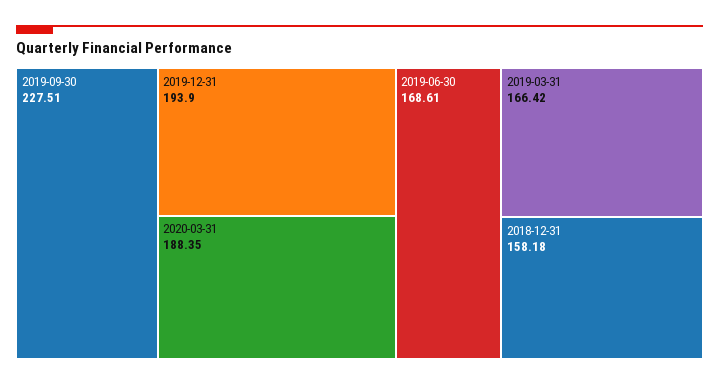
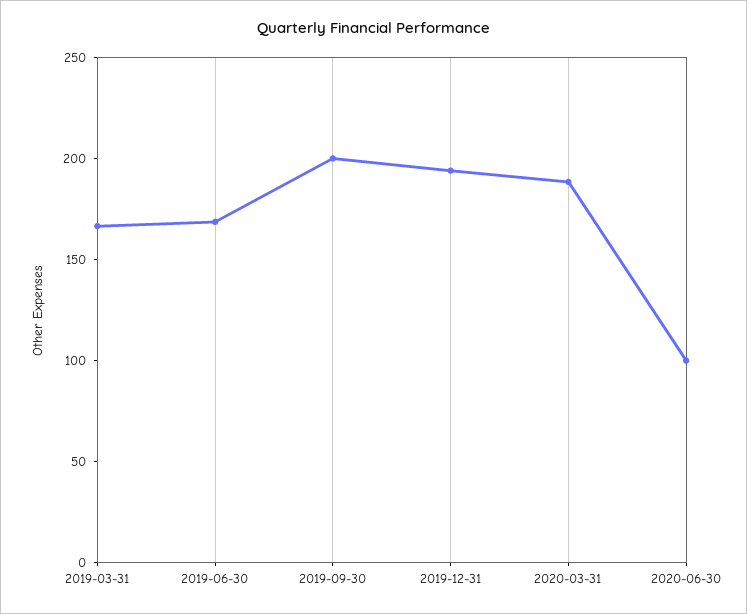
2019-09-30: 227.51 -> 200
2018-12-31: 158.18 -> none
2020-06-30: none -> 100

